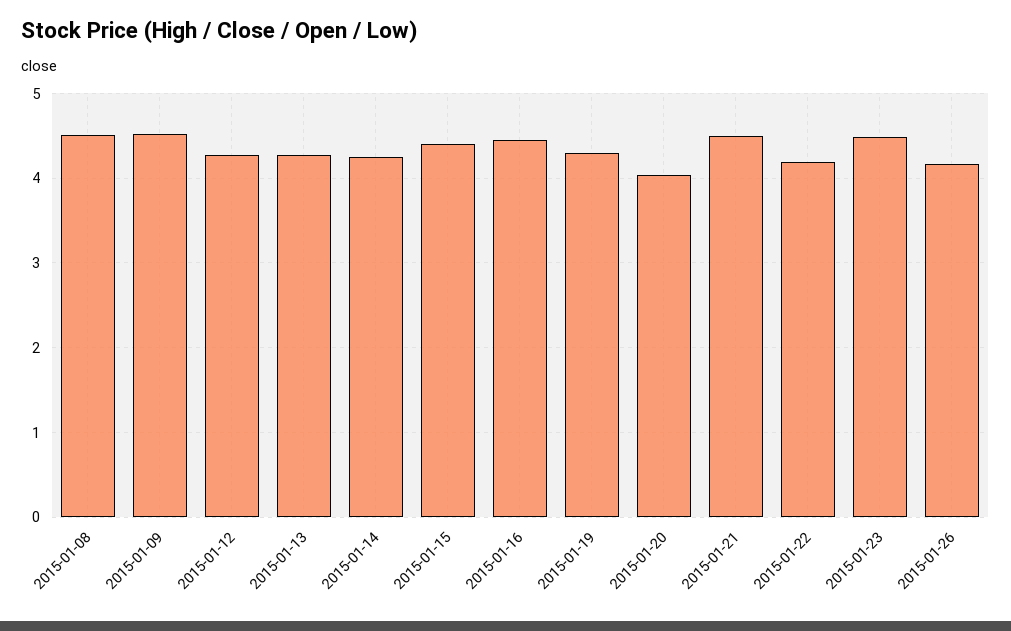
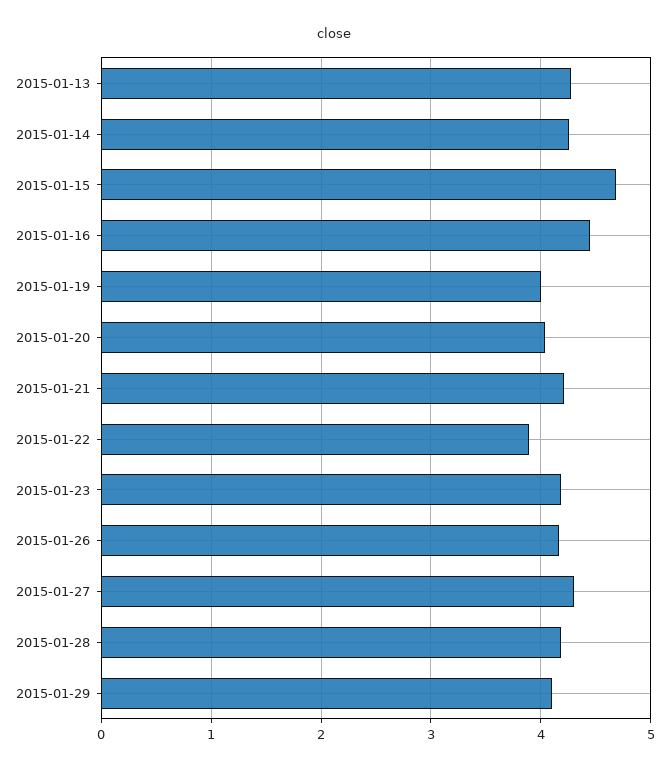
2015-01-08: 4.5 -> none
2015-01-09: 4.5 -> none
2015-01-12: 4.3 -> none
2015-01-15: 4.4 -> 4.7
2015-01-19: 4.3 -> 4
2015-01-21: 4.5 -> 4.2
2015-01-22: 4.2 -> 3.9
2015-01-23: 4.5 -> 4.2
2015-01-27: none -> 4.3
2015-01-28: none -> 4.2
2015-01-29: none -> 4.1

